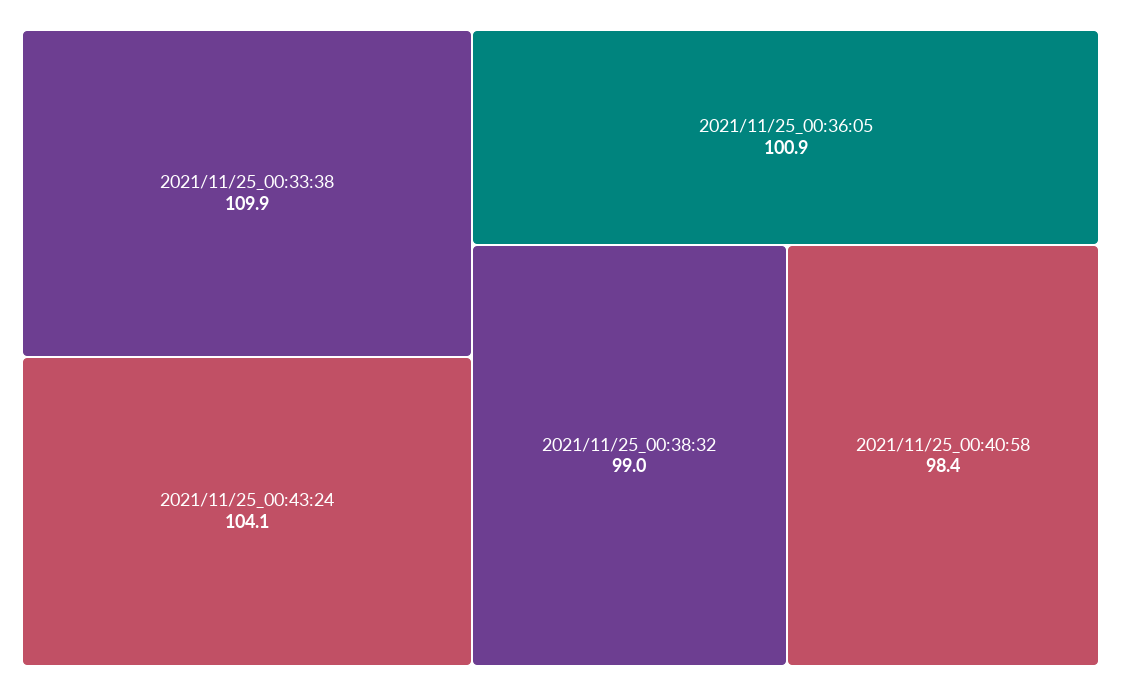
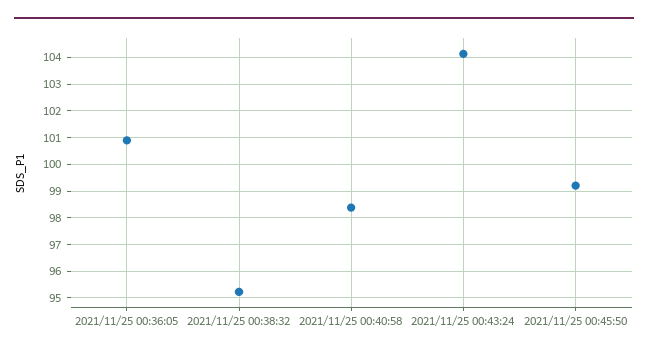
2021/11/25_00:33:38: 109.9 -> none
2021/11/25_00:38:32: 99 -> 95.25
2021/11/25 00:45:50: none -> 99.25

